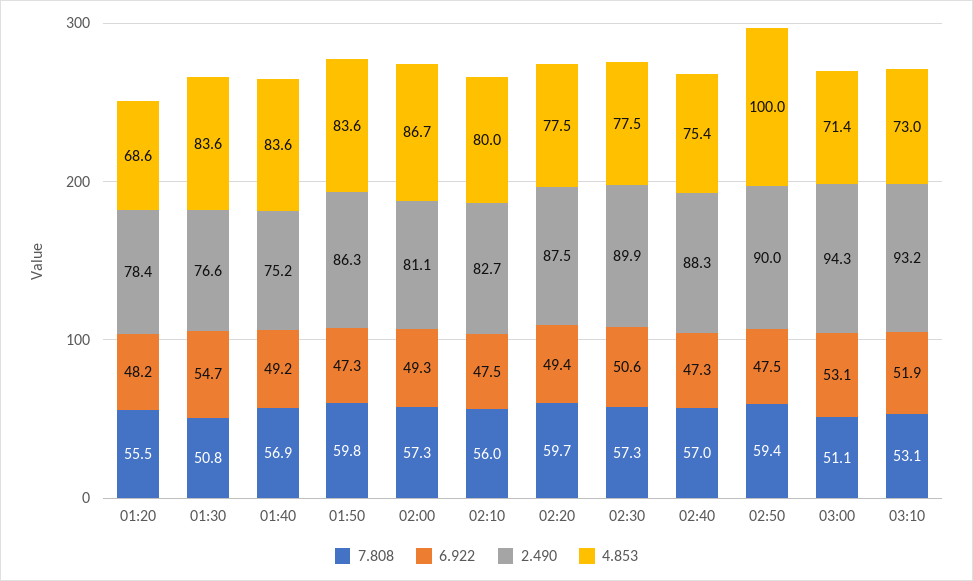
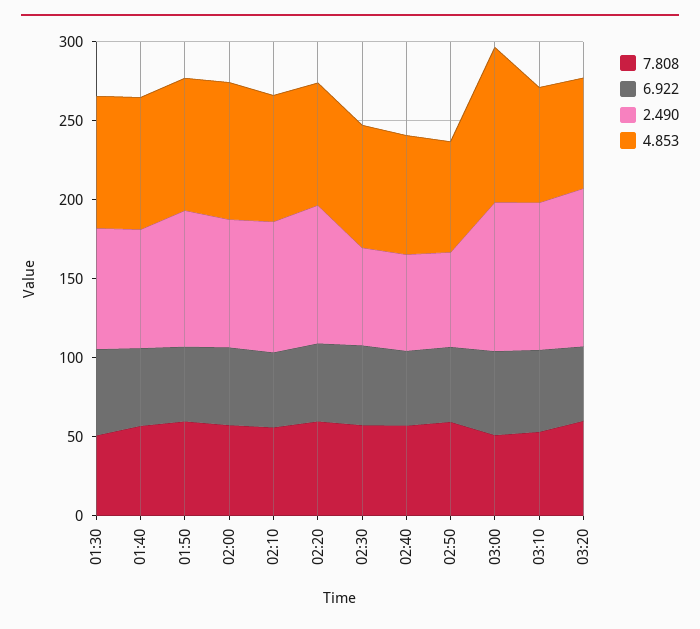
7.808, 01:20: 55.5 -> none
6.922, 01:20: 48.2 -> none
2.490, 01:20: 78.4 -> none
4.853, 01:20: 68.6 -> none
2.490, 02:30: 89.9 -> 60
2.490, 02:40: 88.3 -> 60
2.490, 02:50: 90 -> 60
4.853, 02:50: 100 -> 70
4.853, 03:00: 71.4 -> 100
7.808, 03:20: none -> 60
6.922, 03:20: none -> 50
2.490, 03:20: none -> 100
4.853, 03:20: none -> 70

